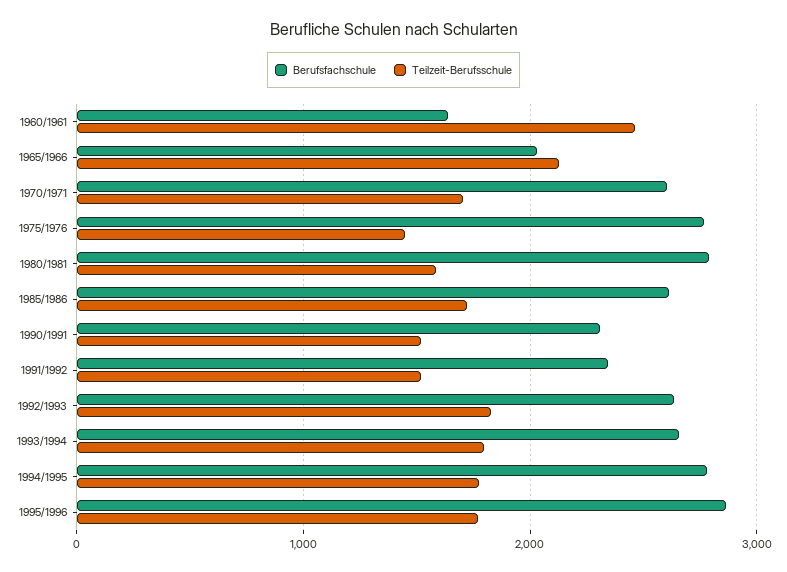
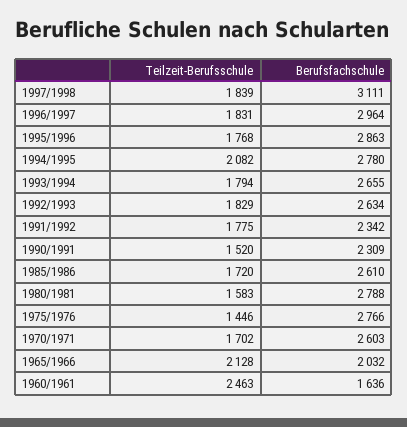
Teilzeit-Berufsschule, 1991/1992: 1500 -> 1775
Teilzeit-Berufsschule, 1994/1995: 1800 -> 2082
Teilzeit-Berufsschule, 1997/1998: none -> 1839
Berufsfachschule, 1997/1998: none -> 3111
Teilzeit-Berufsschule, 1996/1997: none -> 1831
Berufsfachschule, 1996/1997: none -> 2964

